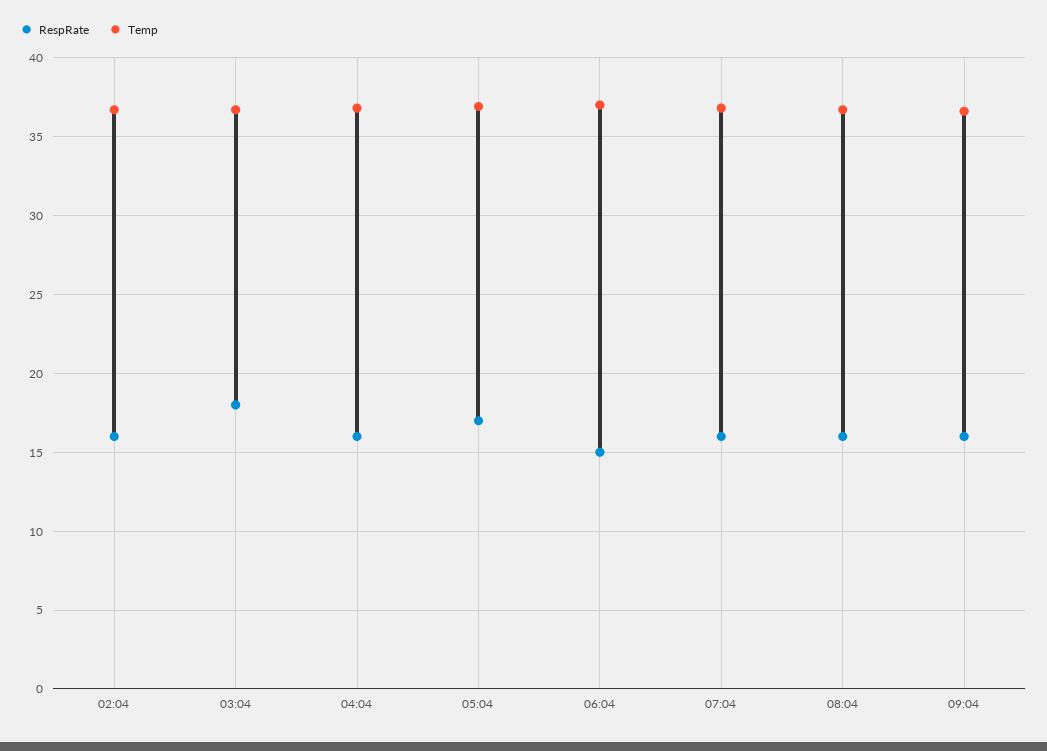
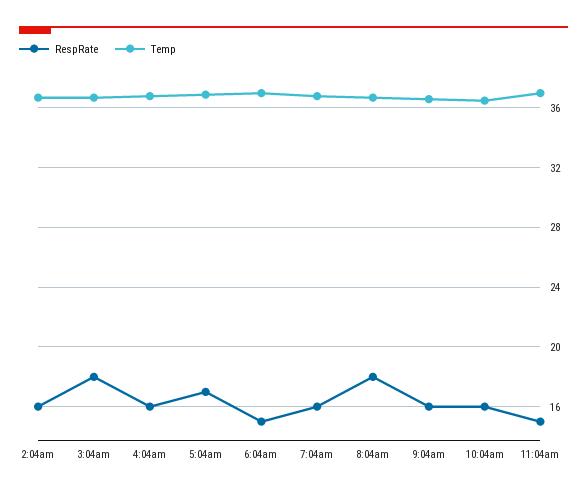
RespRate, 08:04: 16 -> 18
RespRate, 10:04am: none -> 16
Temp, 10:04am: none -> 36.5
RespRate, 11:04am: none -> 15
Temp, 11:04am: none -> 37

